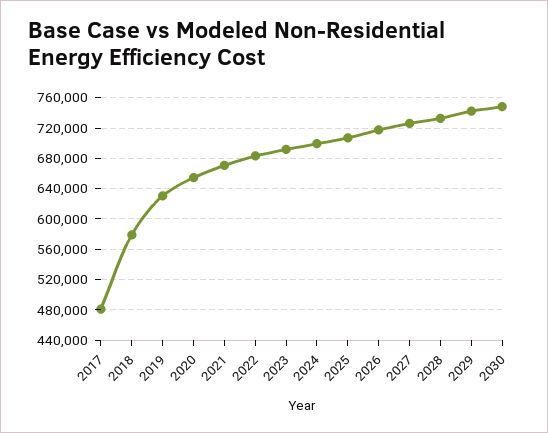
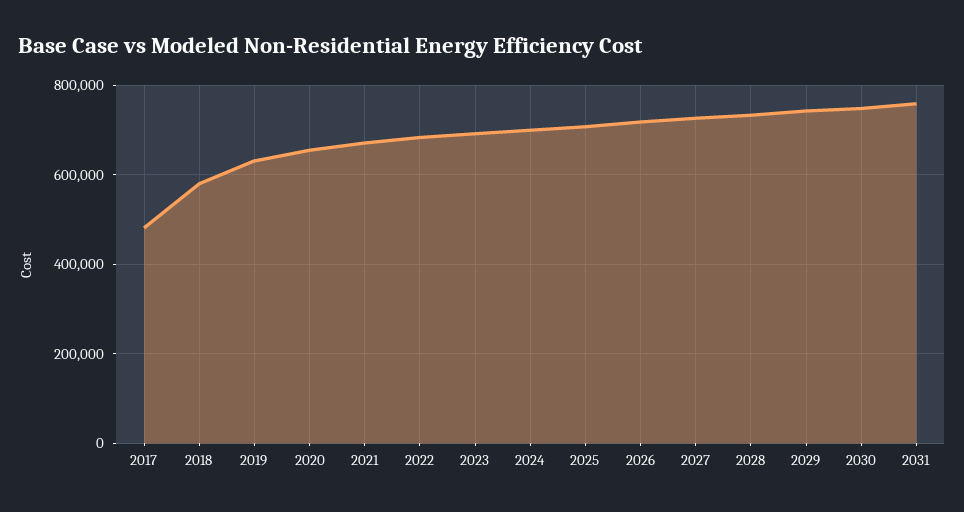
2031: none -> 760000

